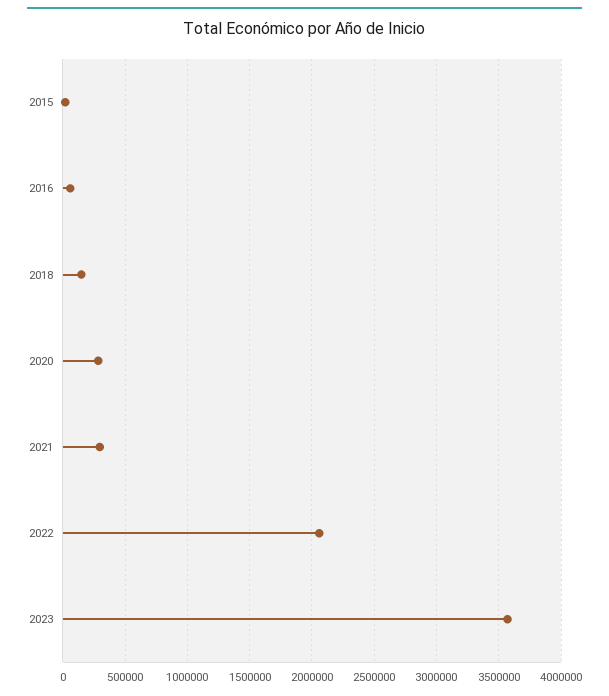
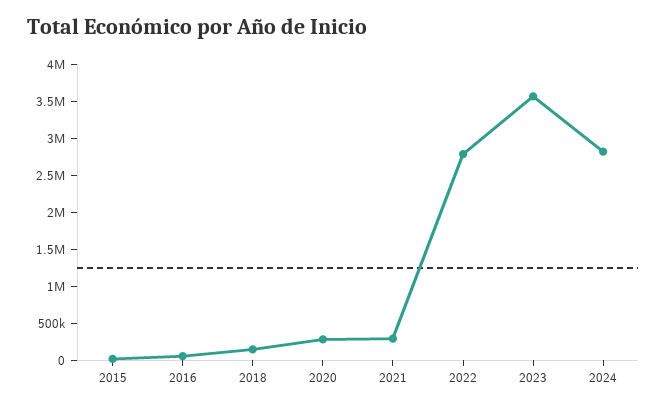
2022: 2050000 -> 2750000
2024: none -> 2750000

